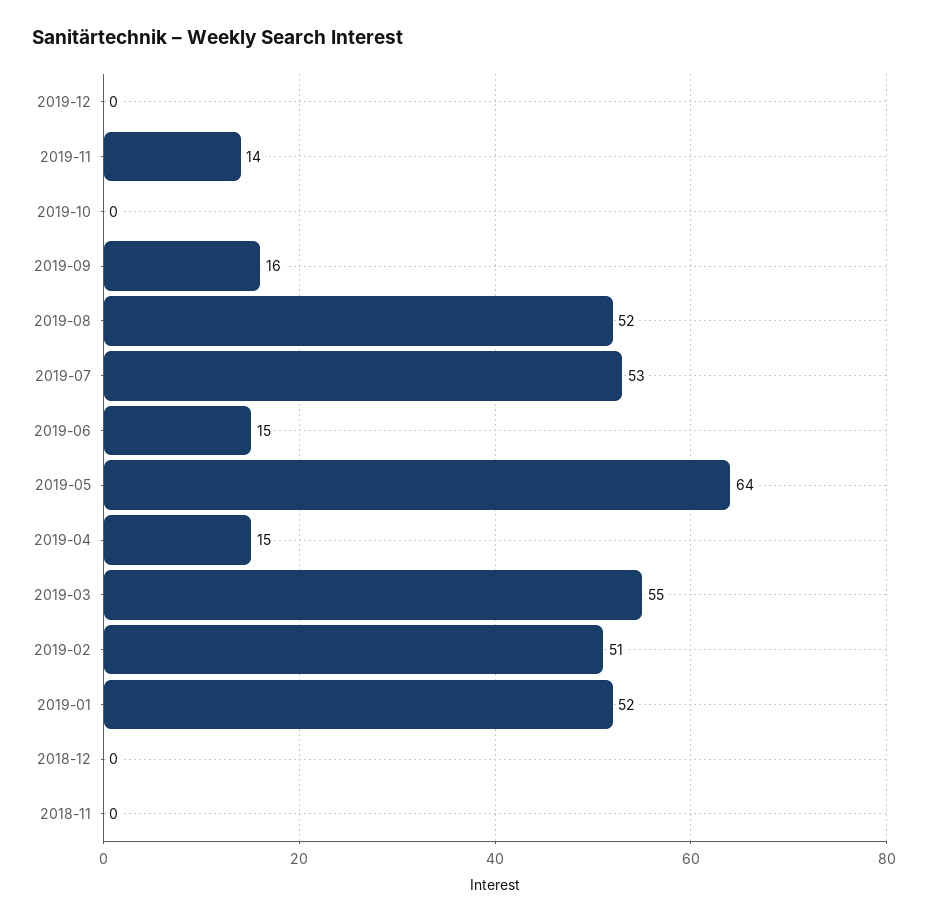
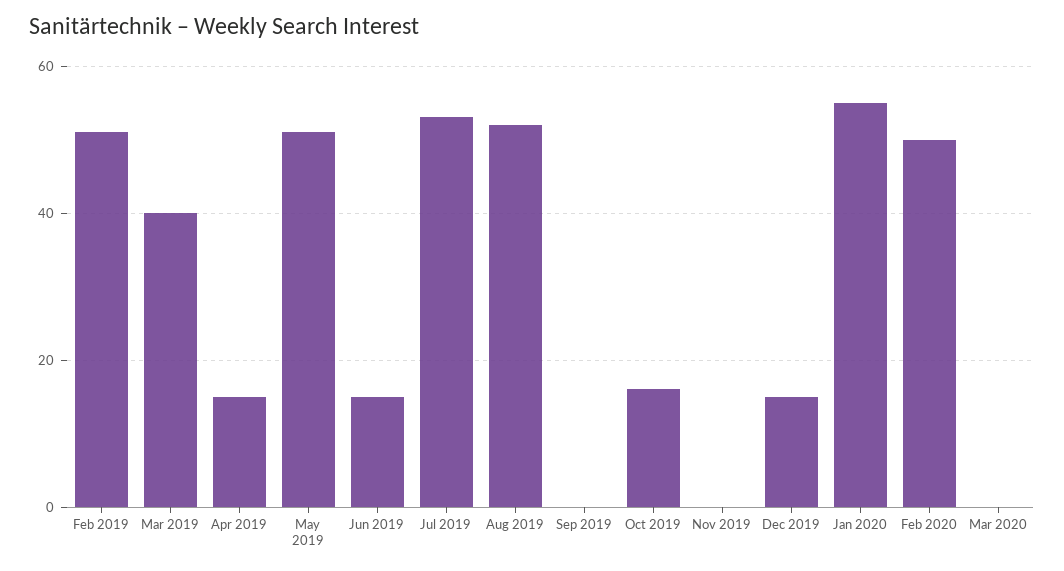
2019-12: 0 -> 15
2019-11: 14 -> 0
2019-10: 0 -> 15
2019-09: 16 -> 0
2019-05: 64 -> 50
2019-03: 55 -> 40
2019-01: 52 -> none
2018-12: 0 -> none
2018-11: 0 -> none
Jan 2020: none -> 55
Feb 2020: none -> 50
Mar 2020: none -> 0

